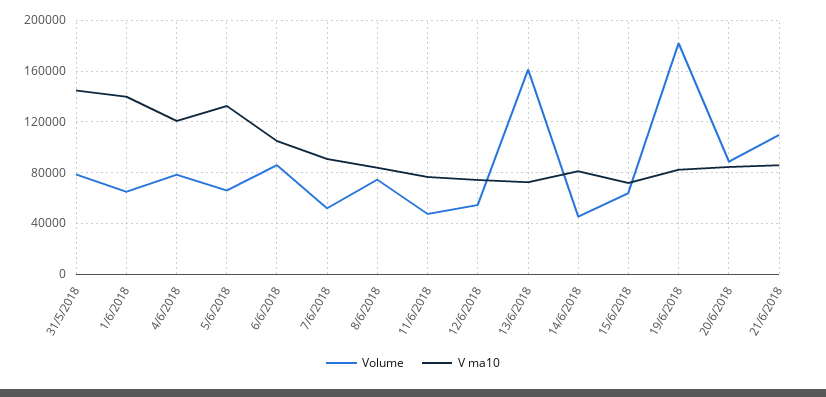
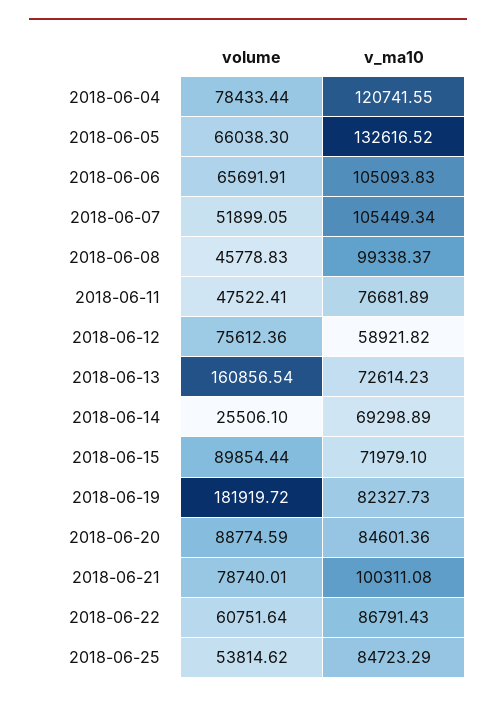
Volume, 31/5/2018: 80000 -> none
V ma10, 31/5/2018: 145000 -> none
Volume, 1/6/2018: 65000 -> none
V ma10, 1/6/2018: 140000 -> none
Volume, 6/6/2018: 85000 -> 65691.91
V ma10, 7/6/2018: 90000 -> 105449.34
Volume, 8/6/2018: 75000 -> 45778.83
V ma10, 8/6/2018: 85000 -> 99338.37
Volume, 12/6/2018: 55000 -> 75612.36
V ma10, 12/6/2018: 75000 -> 58921.82
Volume, 14/6/2018: 45000 -> 25506.1
V ma10, 14/6/2018: 80000 -> 69298.89
Volume, 15/6/2018: 65000 -> 89854.44
Volume, 21/6/2018: 110000 -> 78740.01
V ma10, 21/6/2018: 85000 -> 100311.08
Volume, 2018-06-22: none -> 60751.64
V ma10, 2018-06-22: none -> 86791.43
Volume, 2018-06-25: none -> 53814.62
V ma10, 2018-06-25: none -> 84723.29

